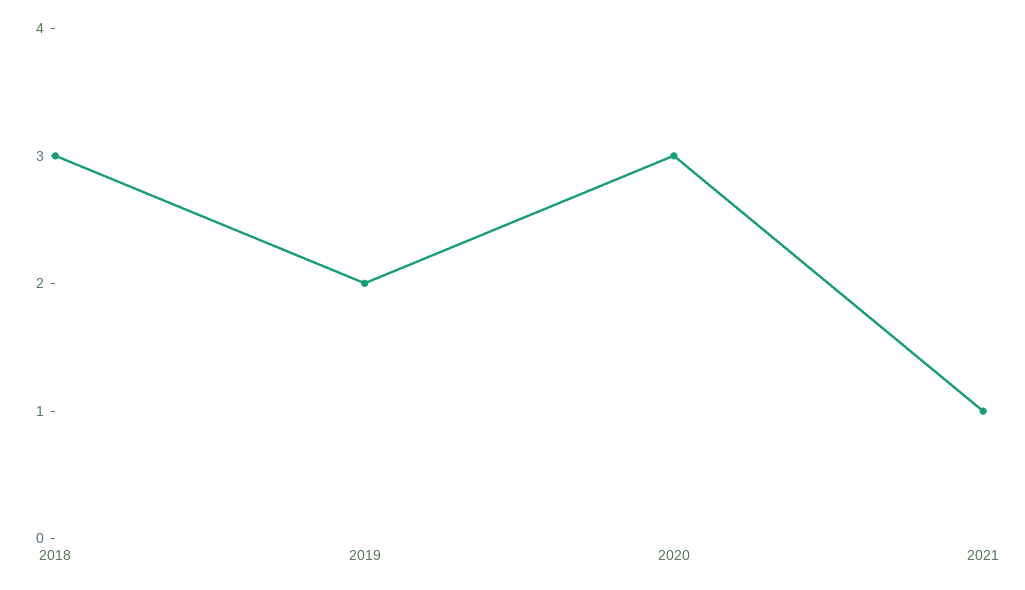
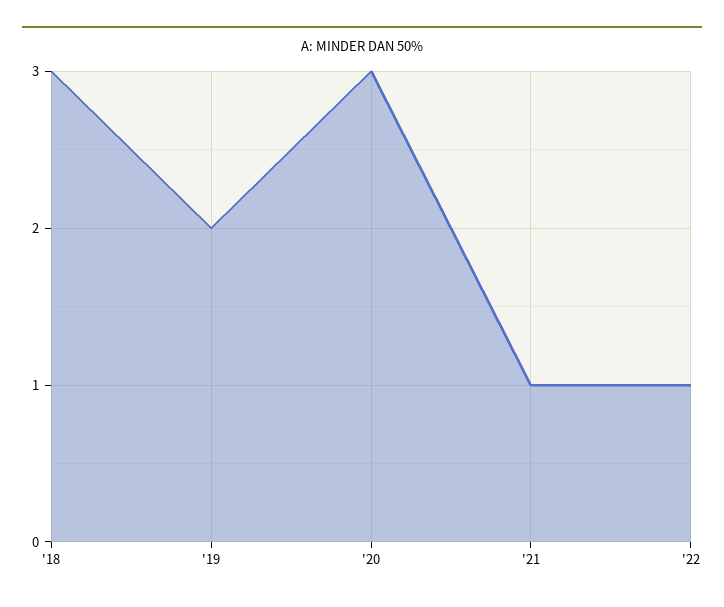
'22: none -> 1

